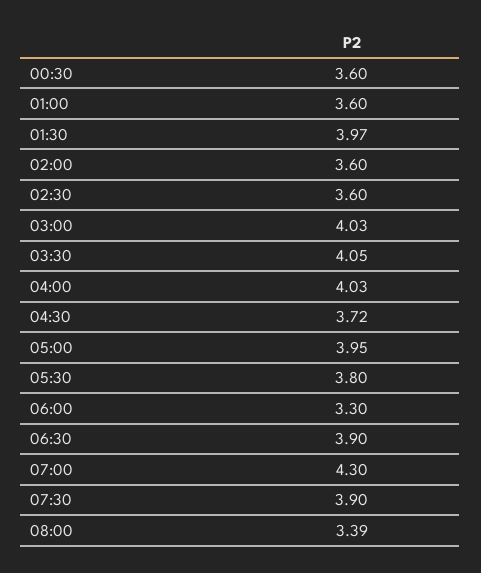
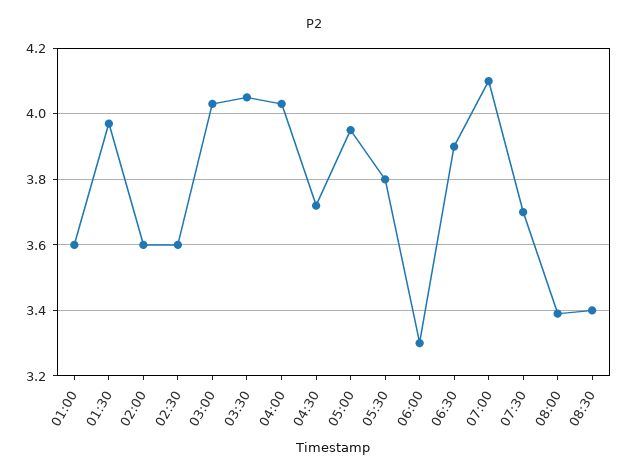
00:30: 3.6 -> none
07:00: 4.3 -> 4.1
07:30: 3.9 -> 3.7
08:30: none -> 3.4

